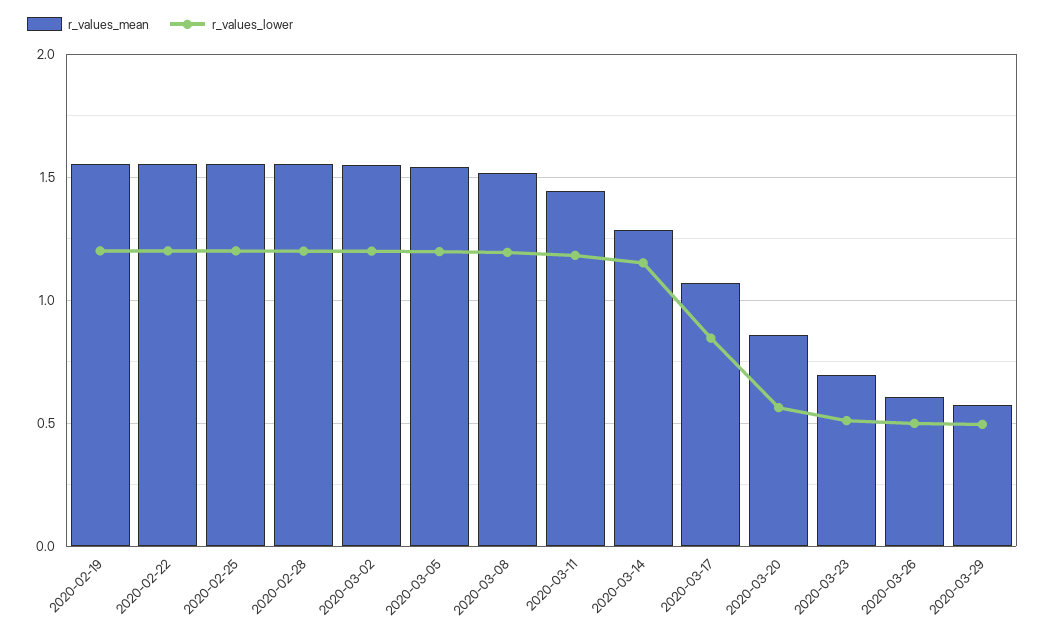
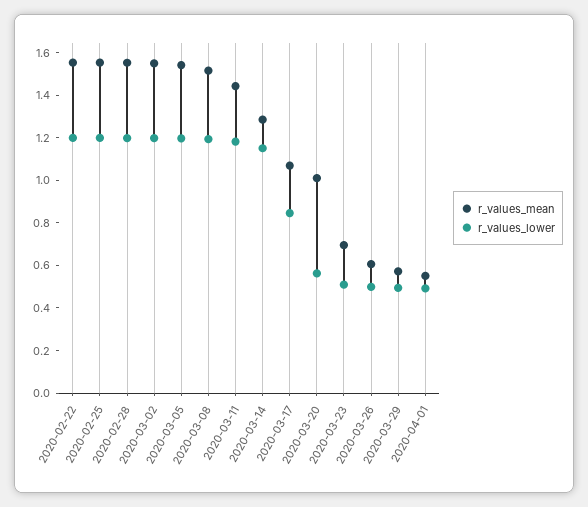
r_values_mean, 2020-02-19: 1.55 -> none
r_values_lower, 2020-02-19: 1.2 -> none
r_values_mean, 2020-03-20: 0.85 -> 1
r_values_mean, 2020-04-01: none -> 0.55
r_values_lower, 2020-04-01: none -> 0.5

